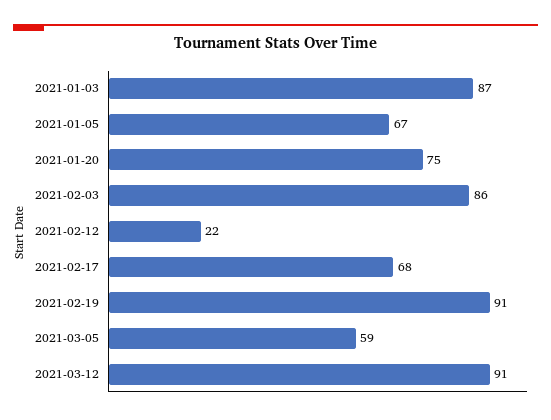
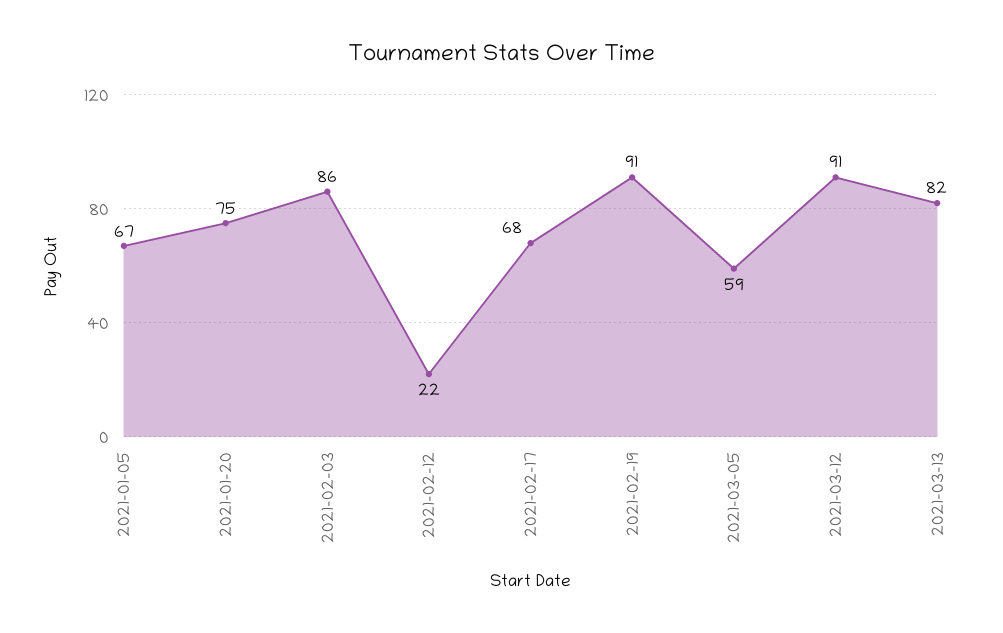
2021-01-03: 87 -> none
2021-03-13: none -> 82

